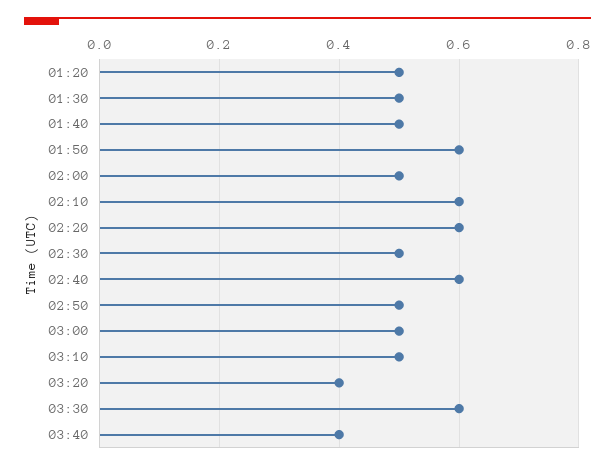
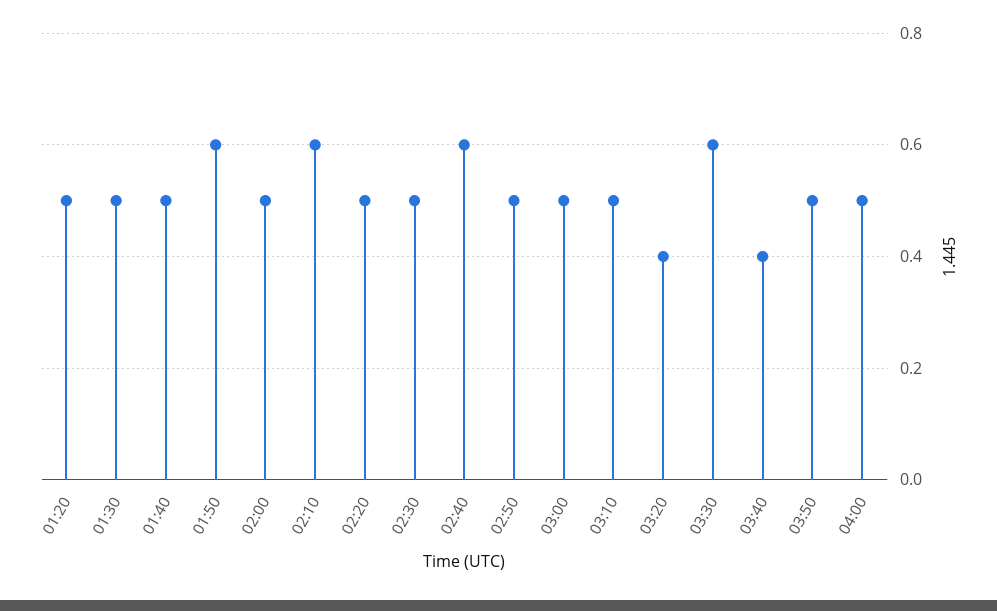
02:20: 0.6 -> 0.5
03:50: none -> 0.5
04:00: none -> 0.5

